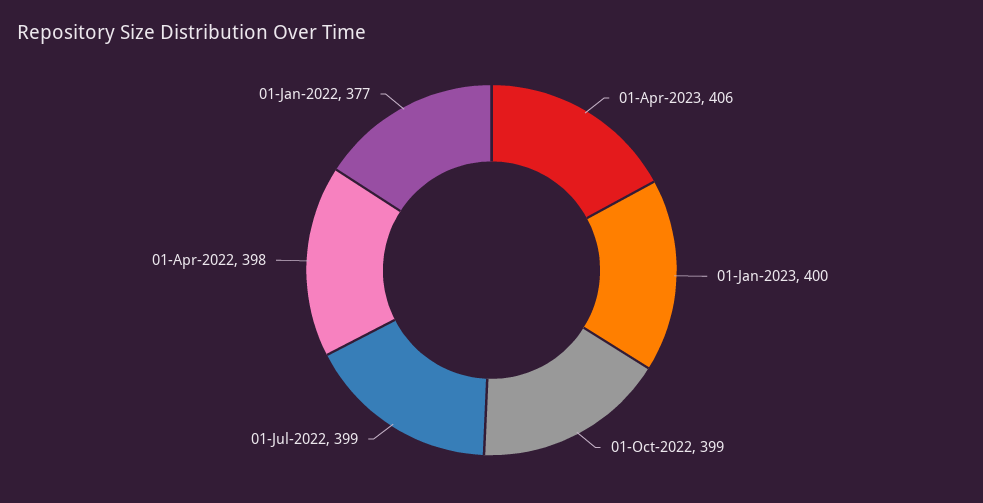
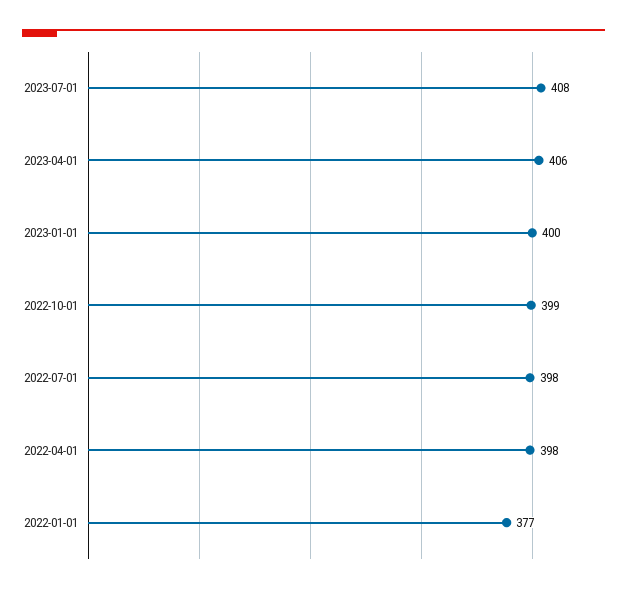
01-Jul-2022: 399 -> 398
2023-07-01: none -> 408

